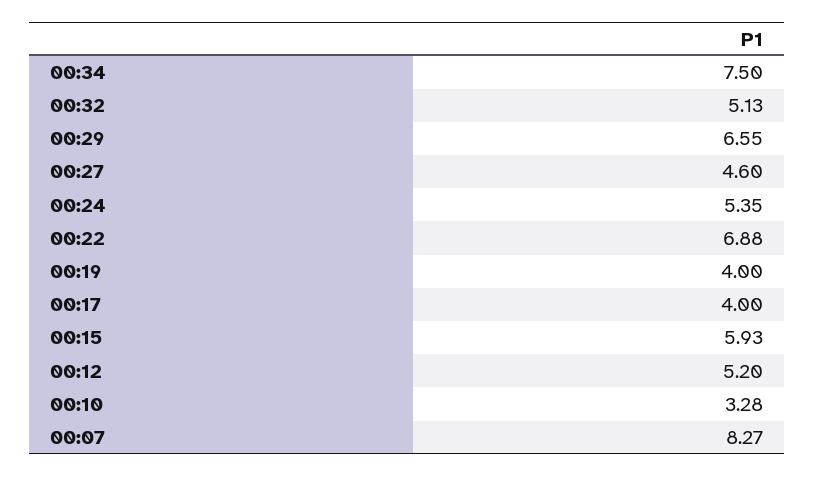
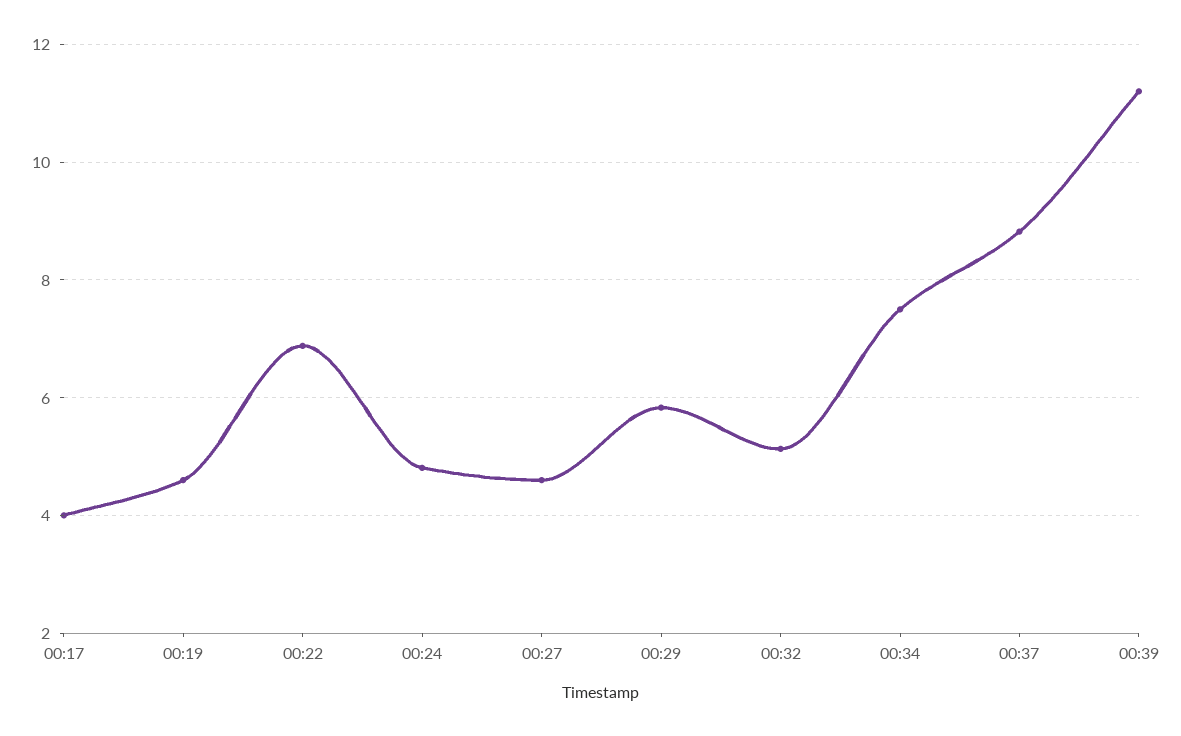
00:29: 6.55 -> 5.8
00:24: 5.35 -> 4.8
00:19: 4 -> 4.6
00:15: 5.93 -> none
00:12: 5.2 -> none
00:10: 3.28 -> none
00:07: 8.27 -> none
00:37: none -> 8.8
00:39: none -> 11.2

